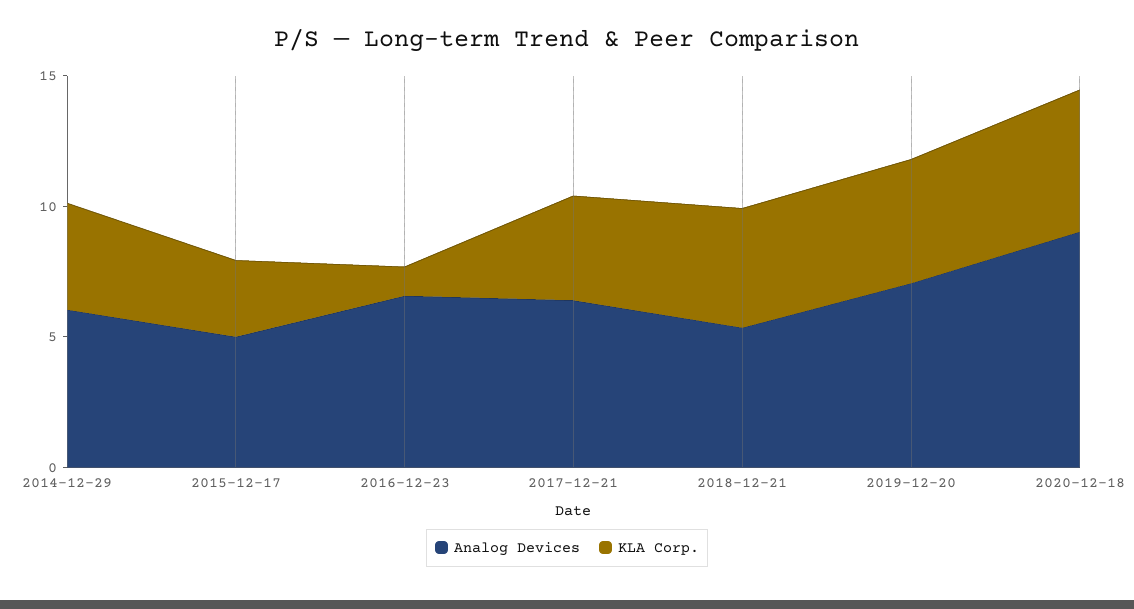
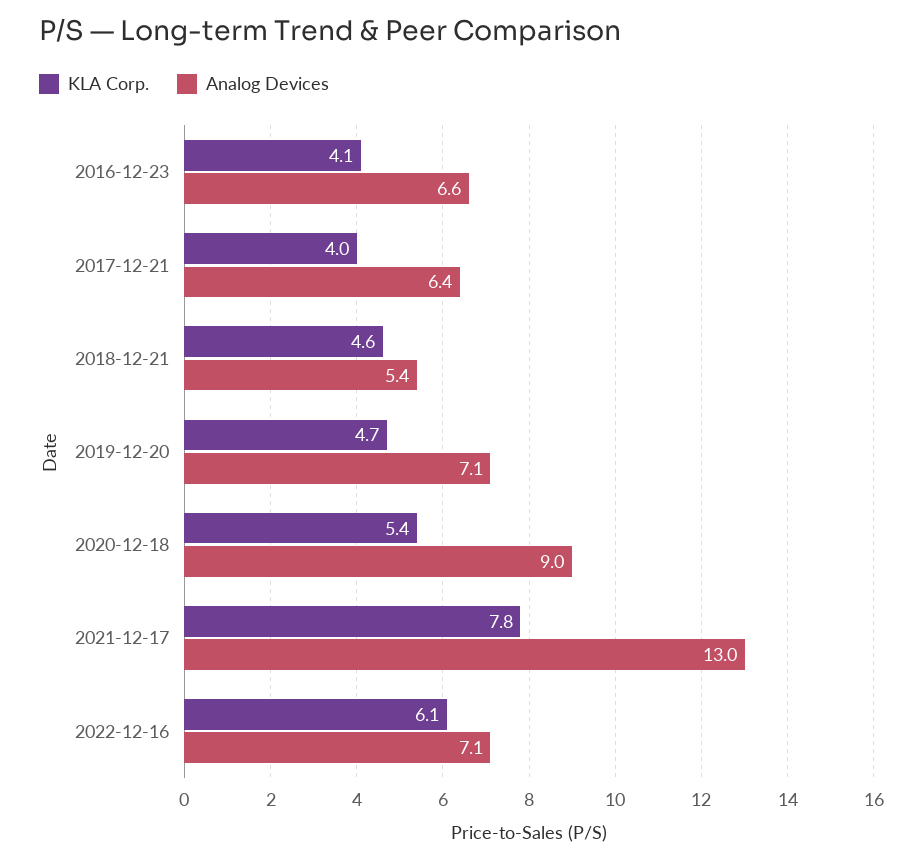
Analog Devices, 2014-12-29: 6 -> none
KLA Corp., 2014-12-29: 4 -> none
Analog Devices, 2015-12-17: 5 -> none
KLA Corp., 2015-12-17: 3 -> none
KLA Corp., 2016-12-23: 1 -> 4.1
KLA Corp., 2021-12-17: none -> 7.8
Analog Devices, 2021-12-17: none -> 13
KLA Corp., 2022-12-16: none -> 6.1
Analog Devices, 2022-12-16: none -> 7.1

